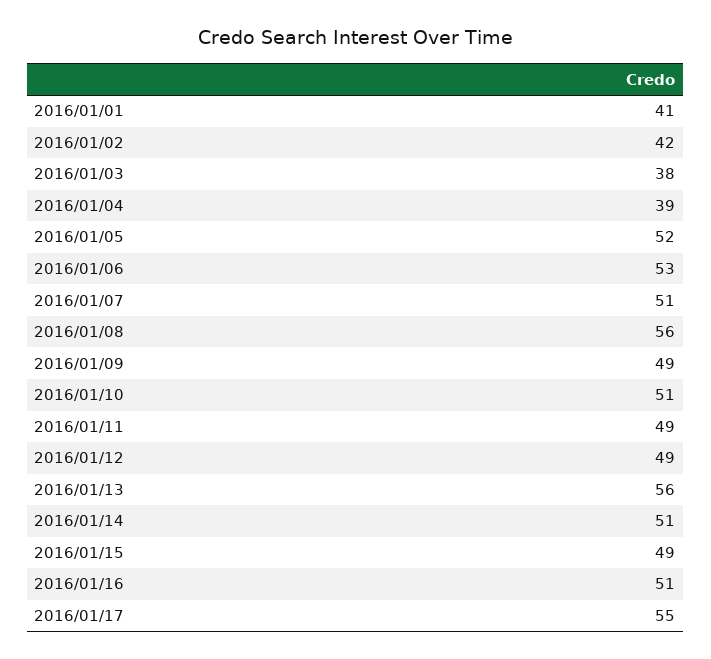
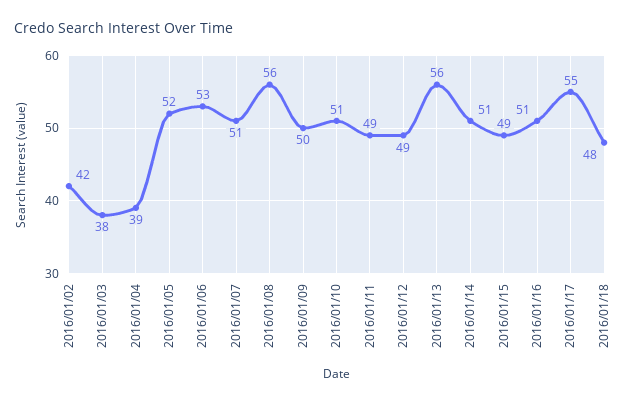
2016/01/01: 41 -> none
2016/01/09: 49 -> 50
2016/01/18: none -> 48

